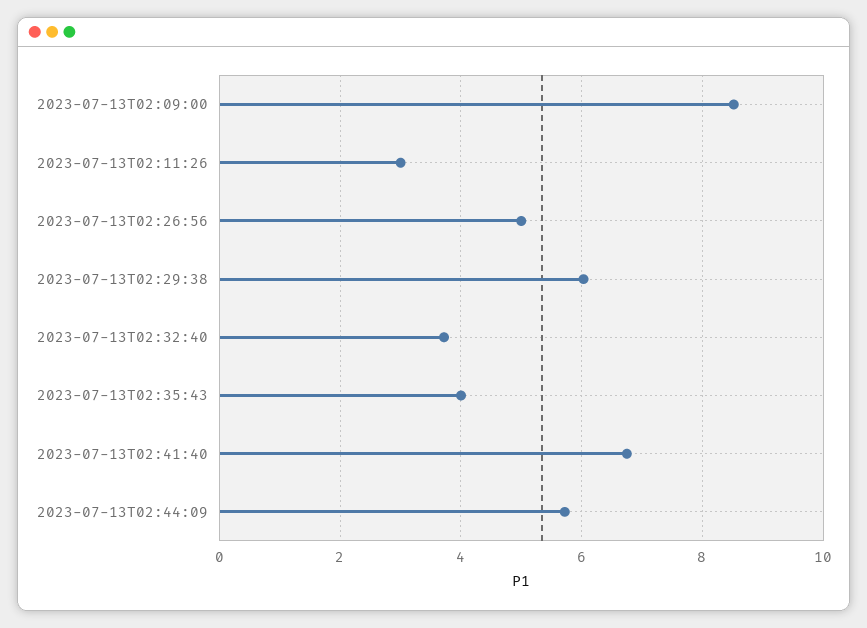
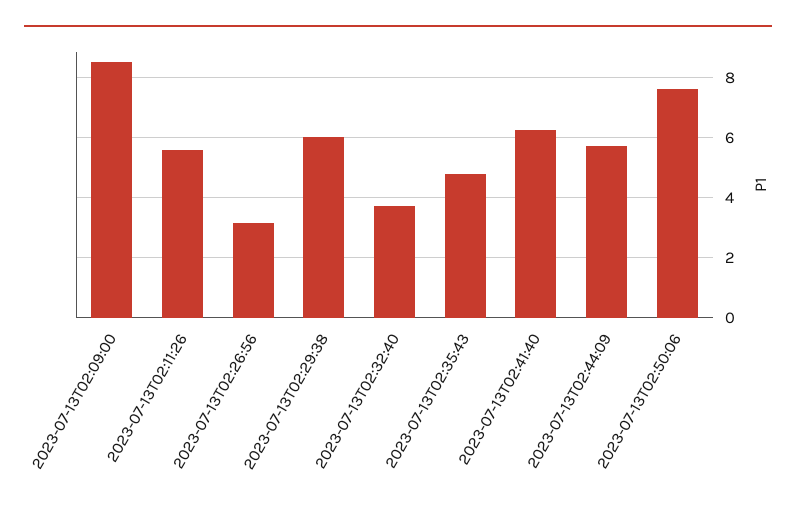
2023-07-13T02:11:26: 3 -> 5.6
2023-07-13T02:26:56: 5 -> 3.2
2023-07-13T02:35:43: 4 -> 4.8
2023-07-13T02:41:40: 6.8 -> 6.2
2023-07-13T02:50:06: none -> 7.6

